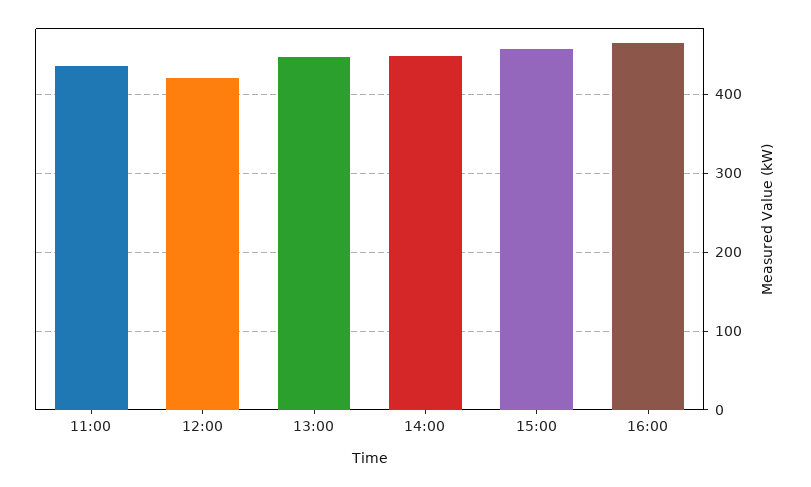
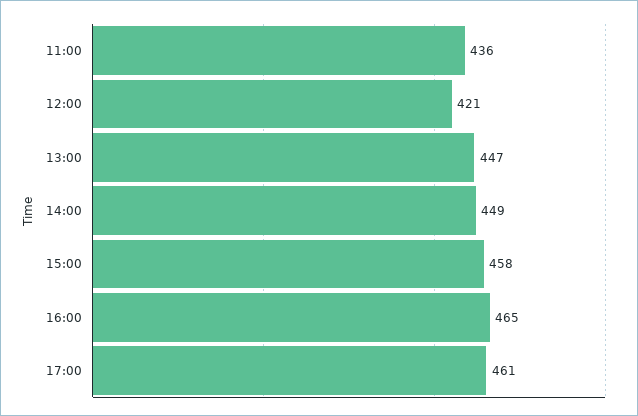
17:00: none -> 461

